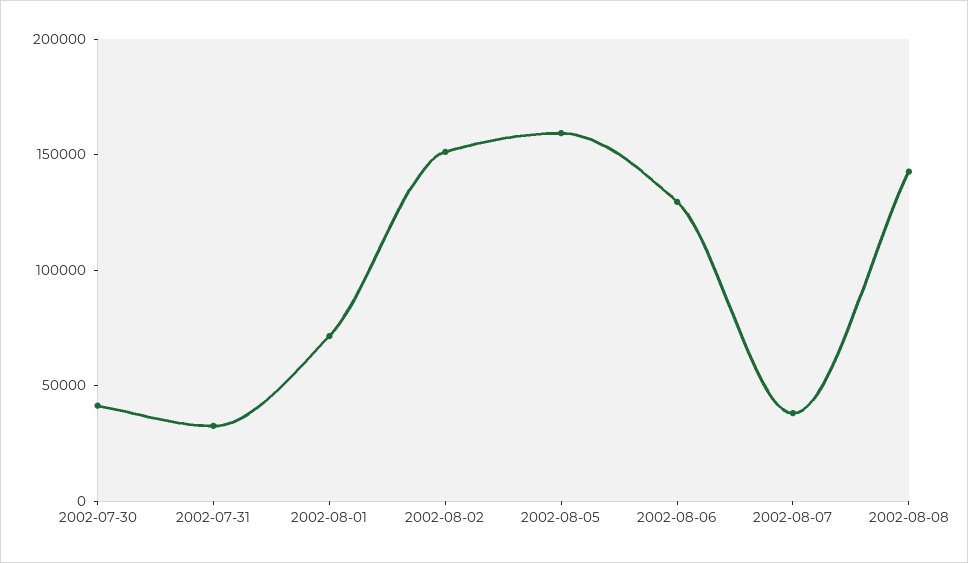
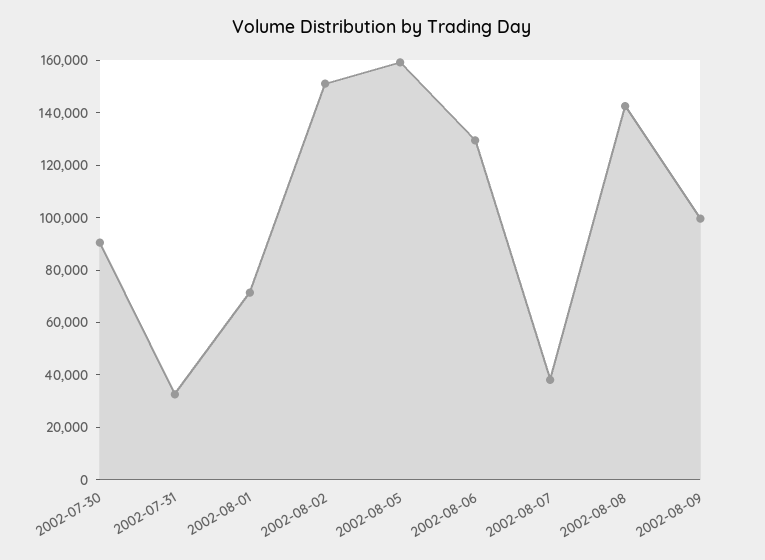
2002-07-30: 40000 -> 90000
2002-08-09: none -> 100000

